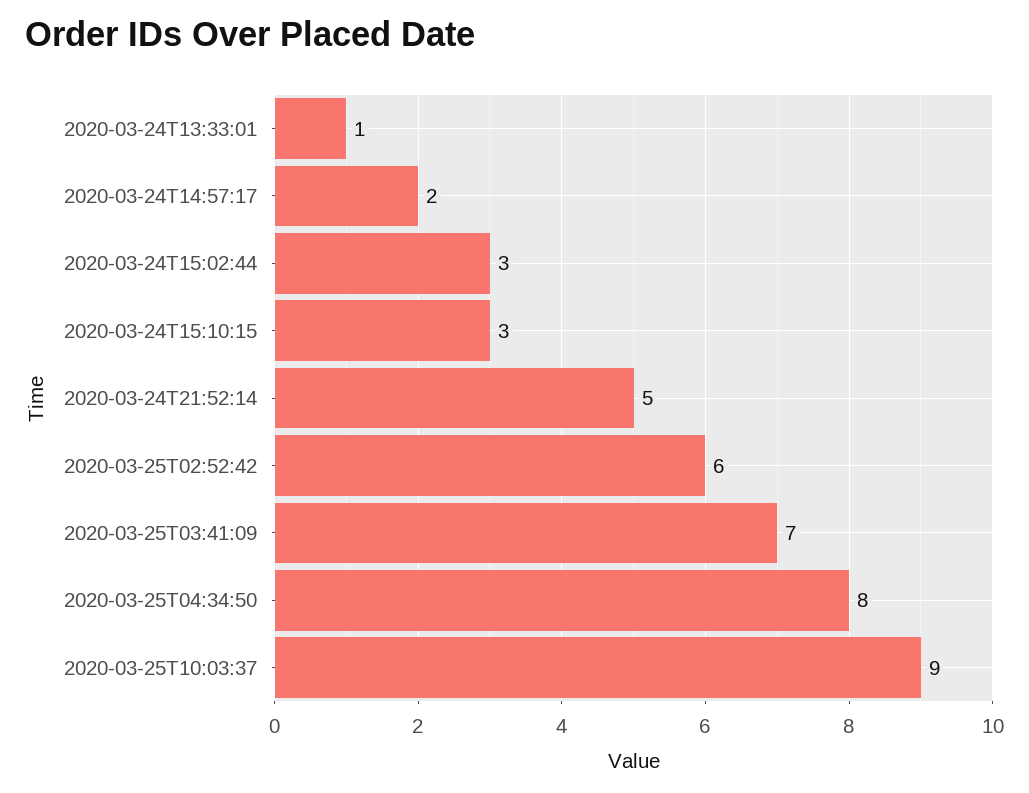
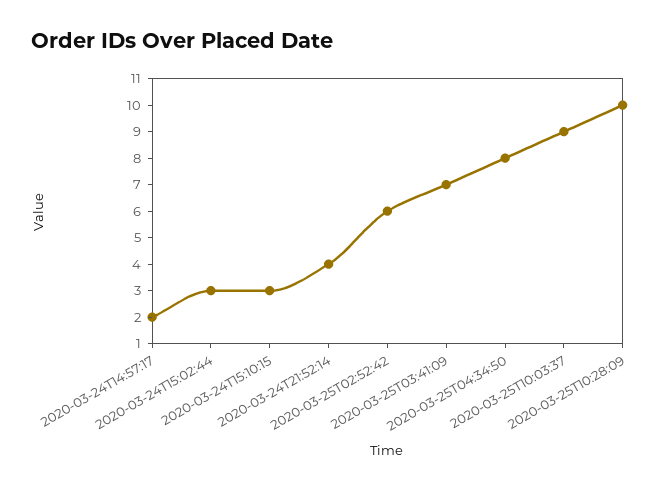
2020-03-24T13:33:01: 1 -> none
2020-03-24T21:52:14: 5 -> 4
2020-03-25T10:28:09: none -> 10

